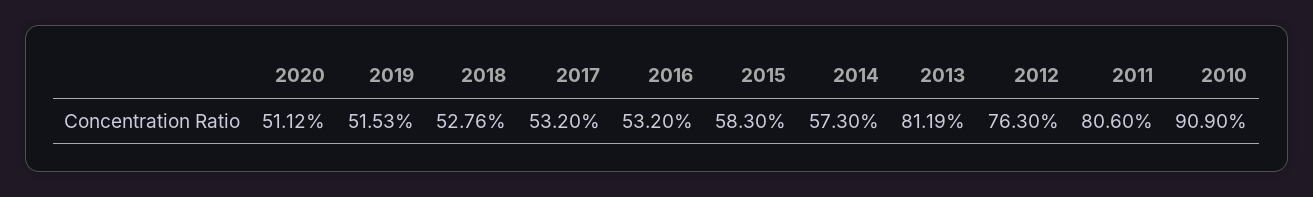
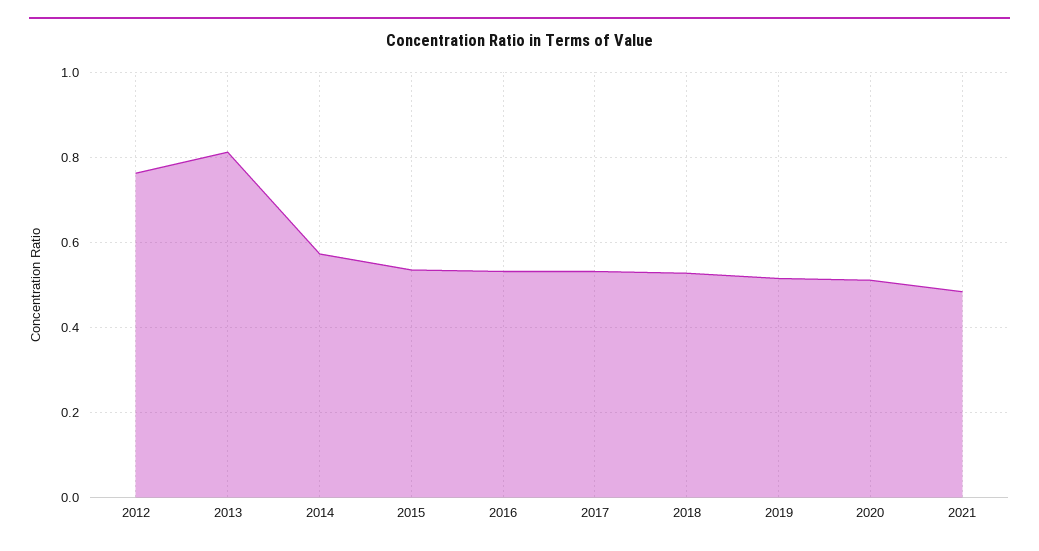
2015: 0.583 -> 0.54
2011: 0.806 -> none
2010: 0.909 -> none
2021: none -> 0.48

